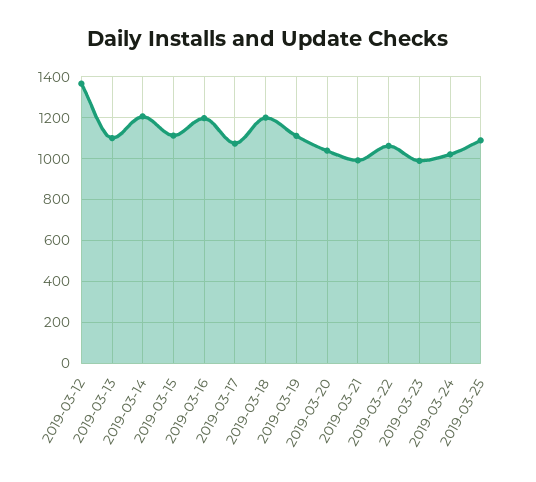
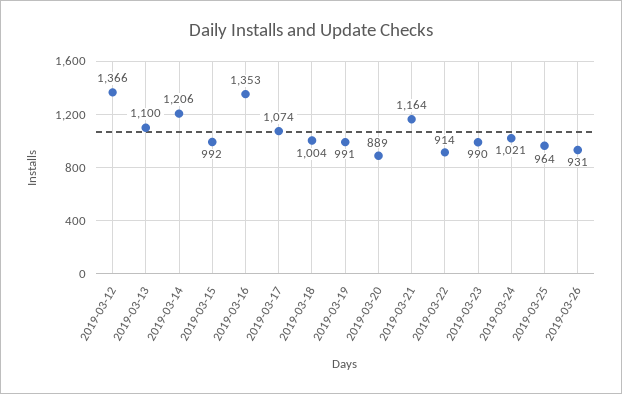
2019-03-15: 1100 -> 992
2019-03-16: 1200 -> 1353
2019-03-18: 1200 -> 1004
2019-03-19: 1100 -> 991
2019-03-20: 1050 -> 889
2019-03-21: 1000 -> 1164
2019-03-22: 1050 -> 914
2019-03-25: 1100 -> 964
2019-03-26: none -> 931

